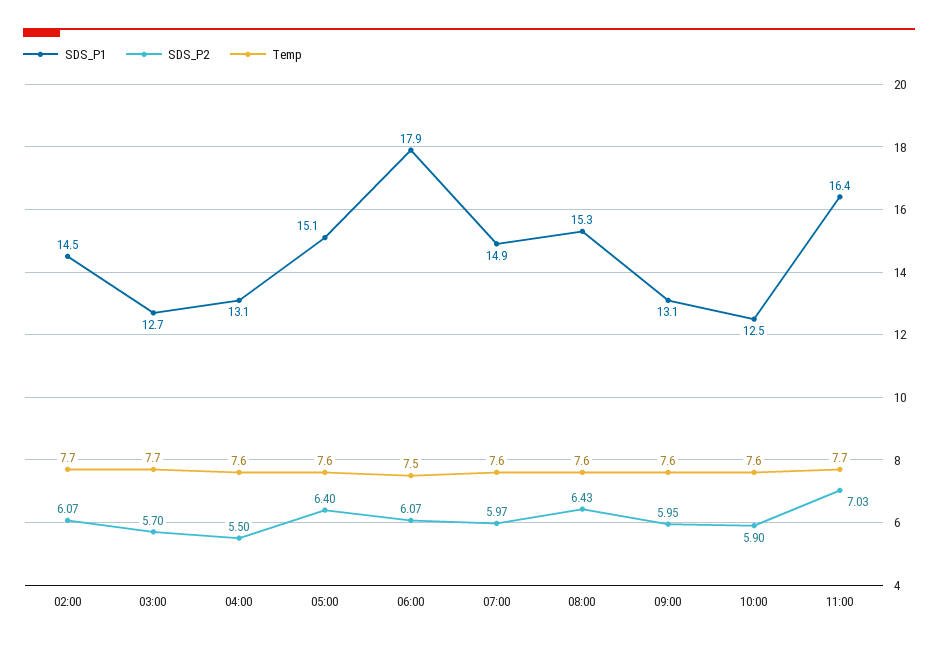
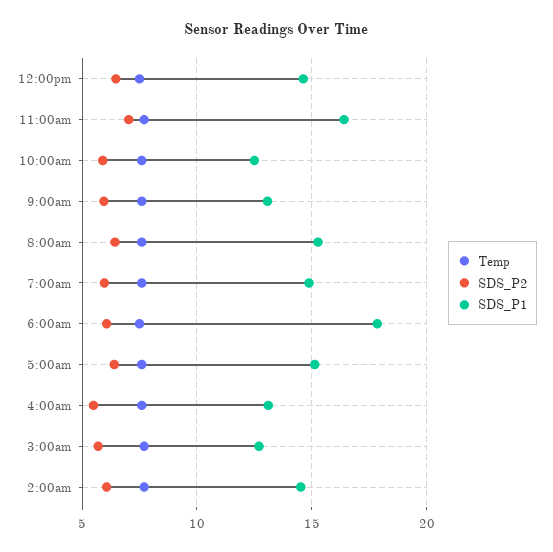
Temp, 12:00pm: none -> 7.5
SDS_P2, 12:00pm: none -> 6.5
SDS_P1, 12:00pm: none -> 14.5

